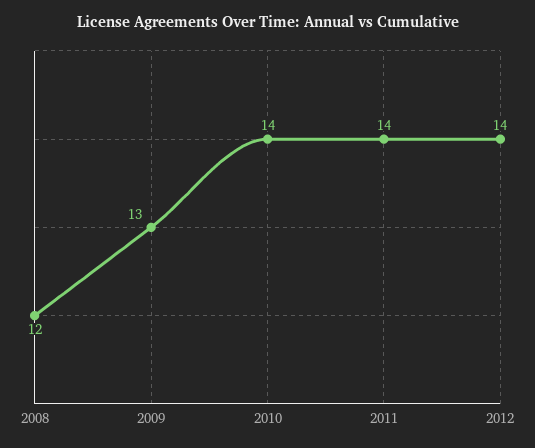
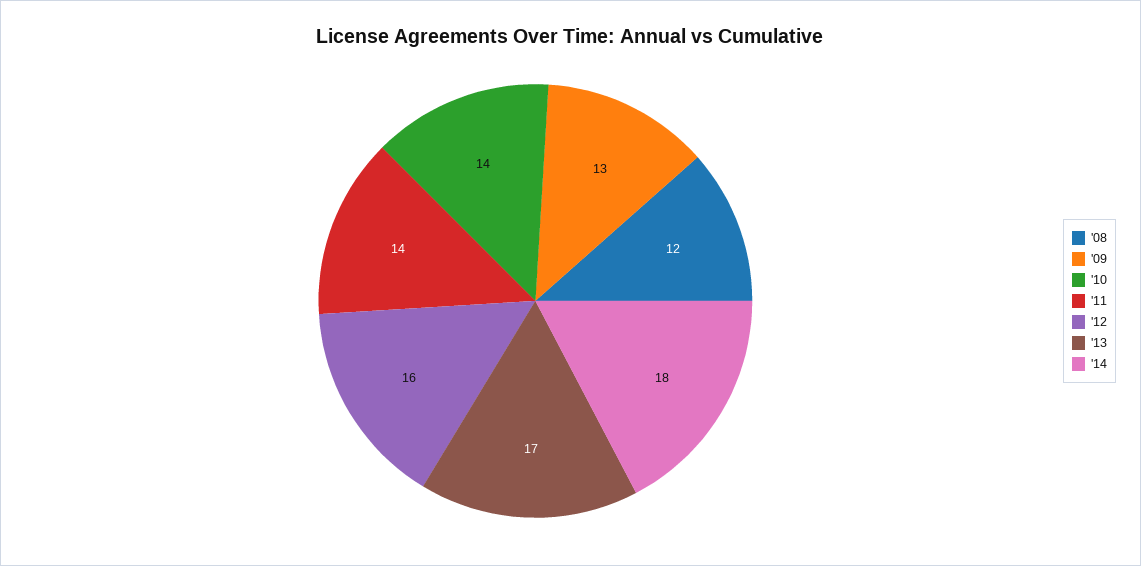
2012: 14 -> 16
'13: none -> 17
'14: none -> 18

